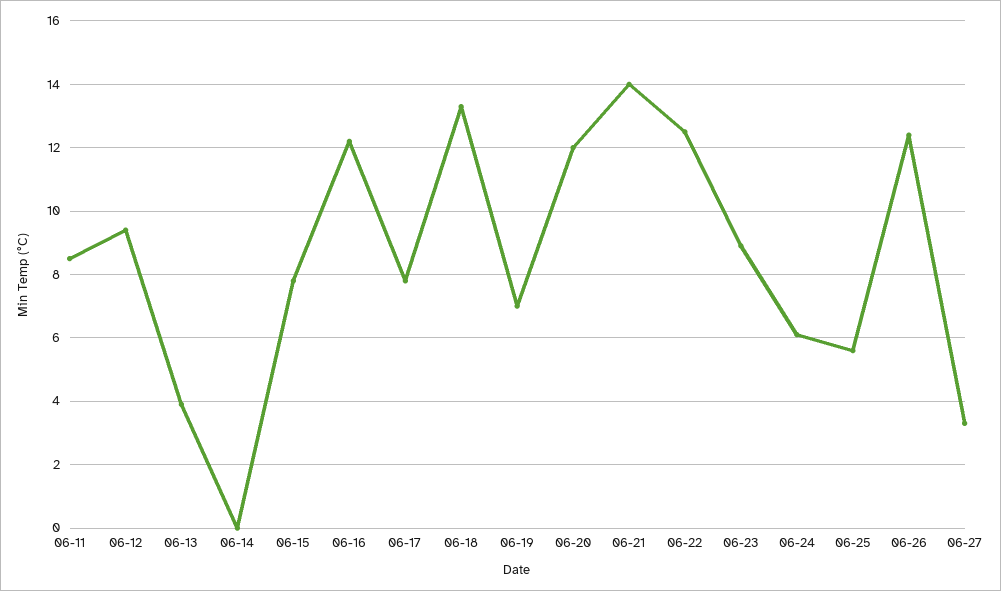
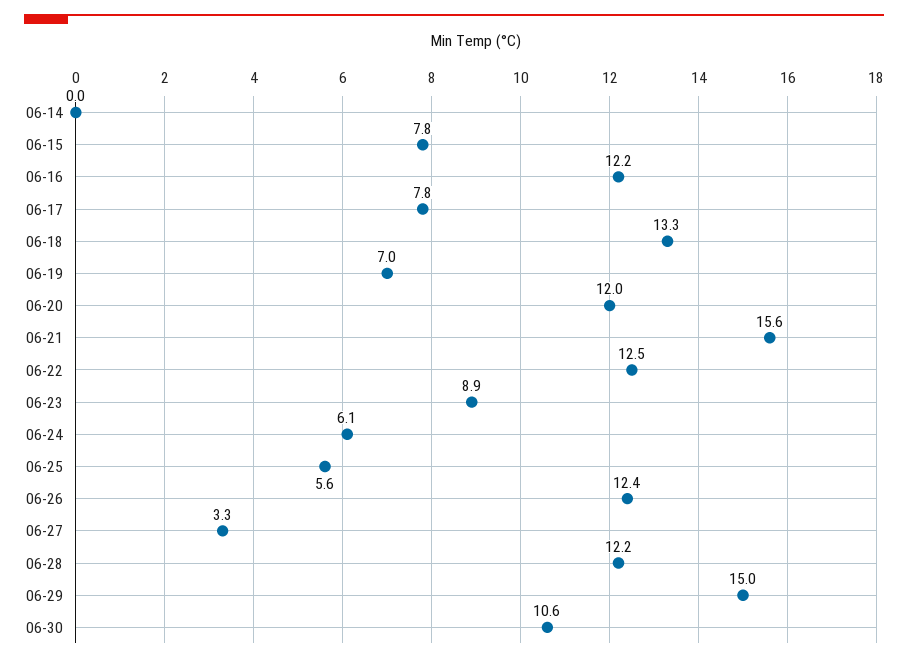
06-11: 8.5 -> none
06-12: 9.5 -> none
06-13: 4 -> none
06-21: 14 -> 15.6
06-28: none -> 12.2
06-29: none -> 15
06-30: none -> 10.6

